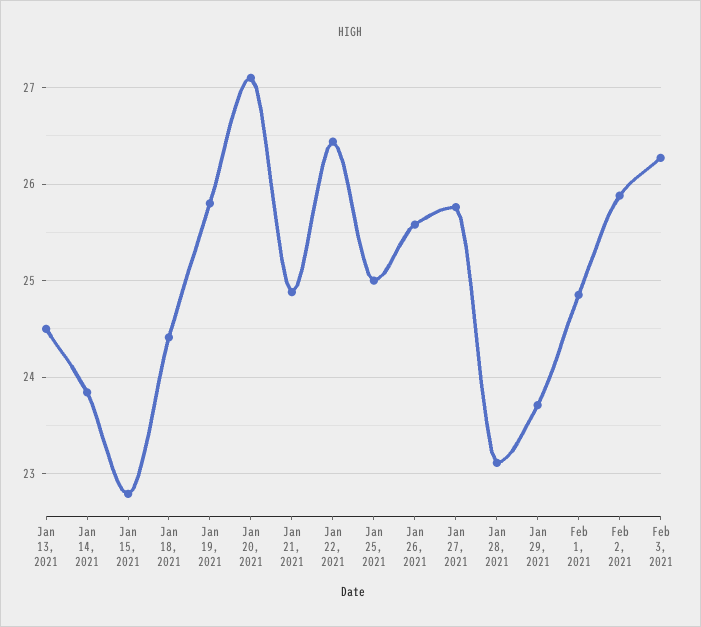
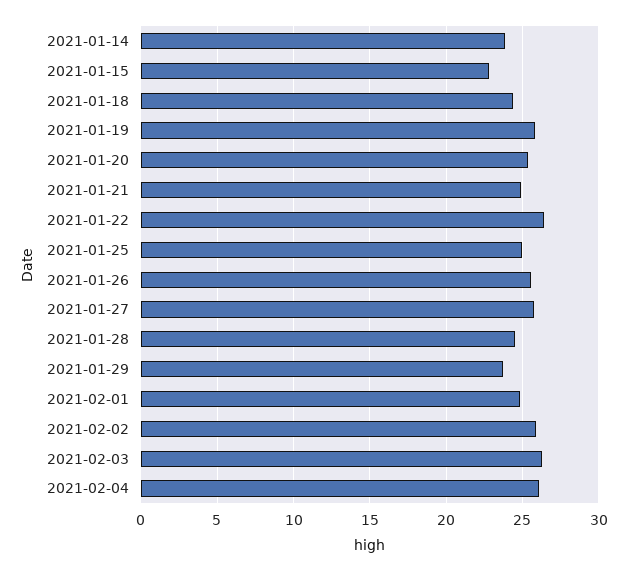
Jan 13, 2021: 24.5 -> none
Jan 20, 2021: 27.1 -> 25.5
Jan 28, 2021: 23.1 -> 24.5
2021-02-04: none -> 26

